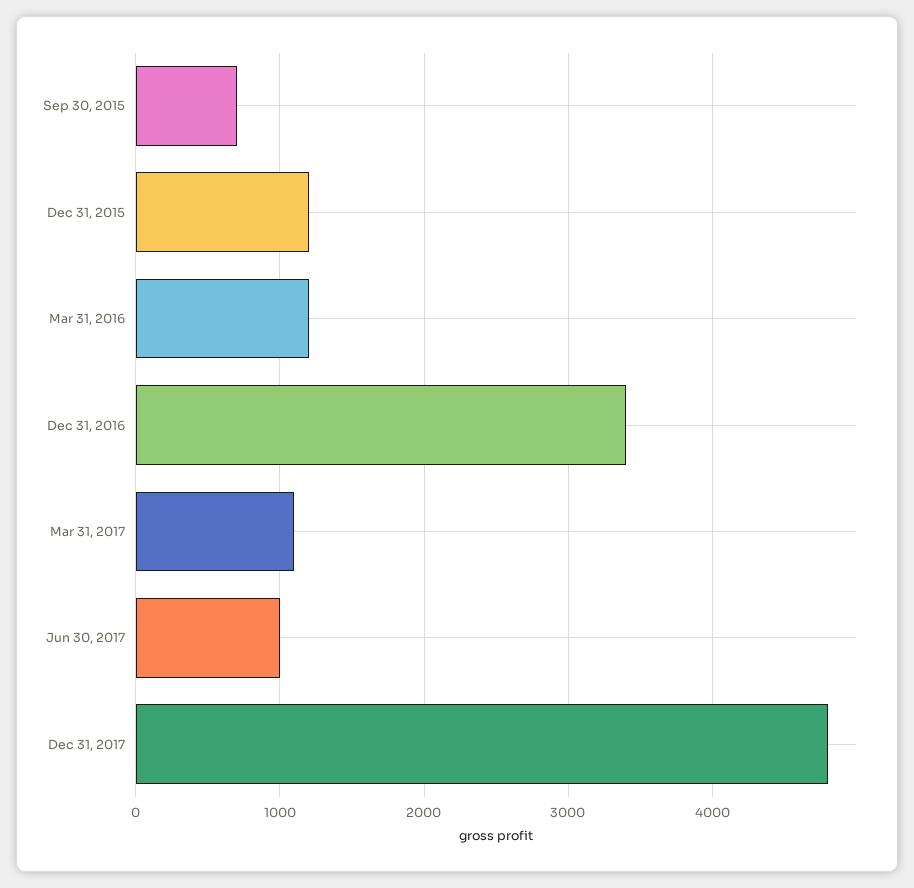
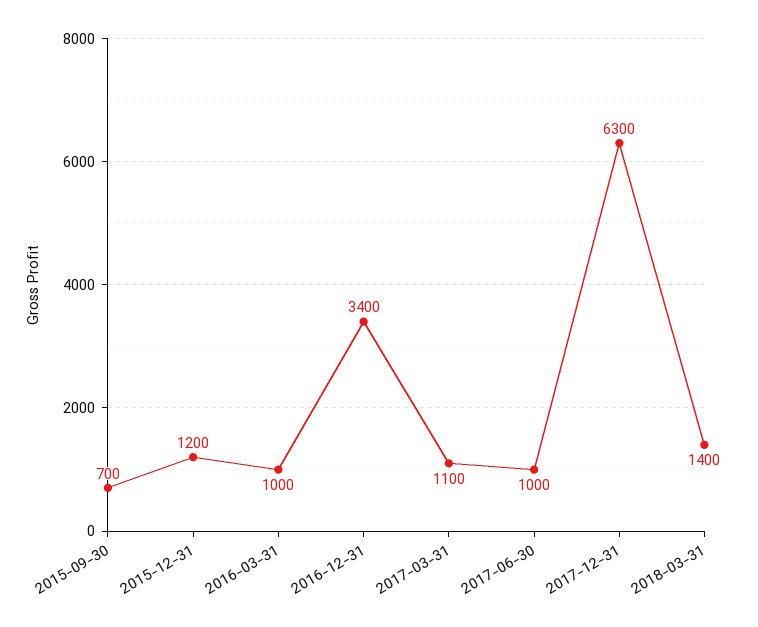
Mar 31, 2016: 1200 -> 1000
Dec 31, 2017: 4800 -> 6300
2018-03-31: none -> 1400

